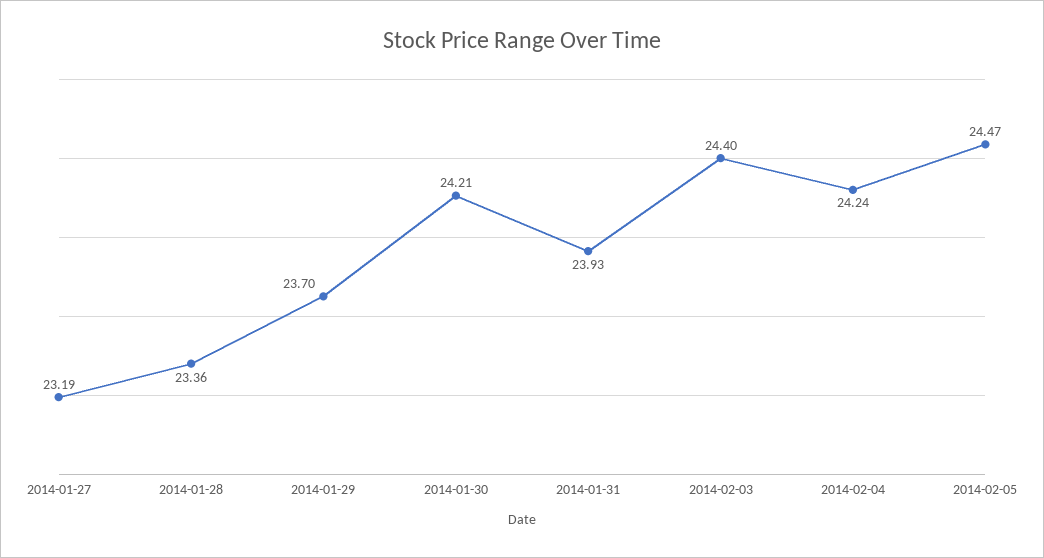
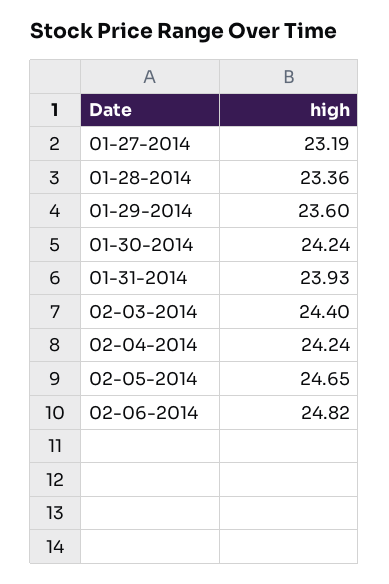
2014-01-29: 23.7 -> 23.6
2014-01-30: 24.21 -> 24.24
2014-02-05: 24.47 -> 24.65
02-06-2014: none -> 24.82

